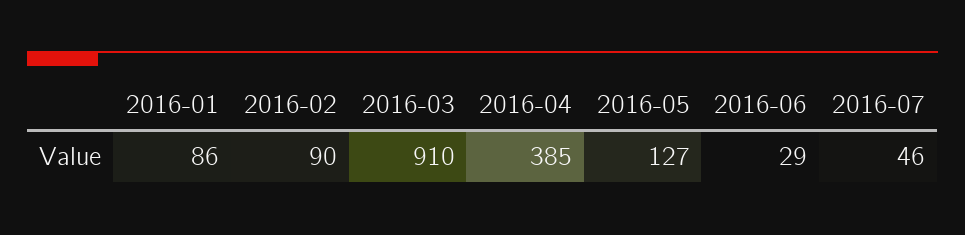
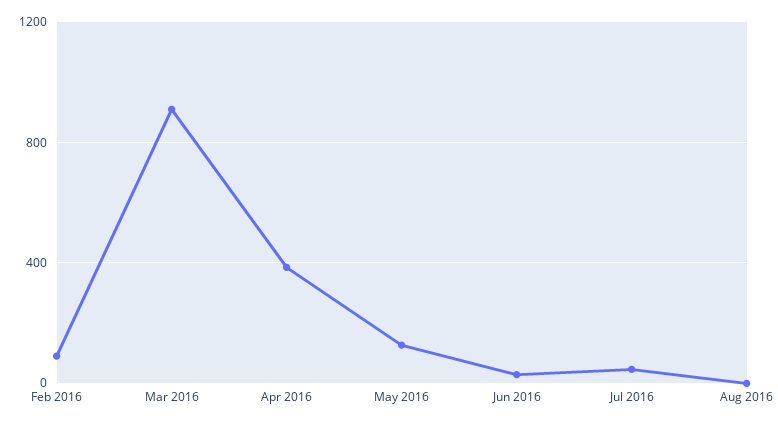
2016-01: 86 -> none
Aug 2016: none -> 0

